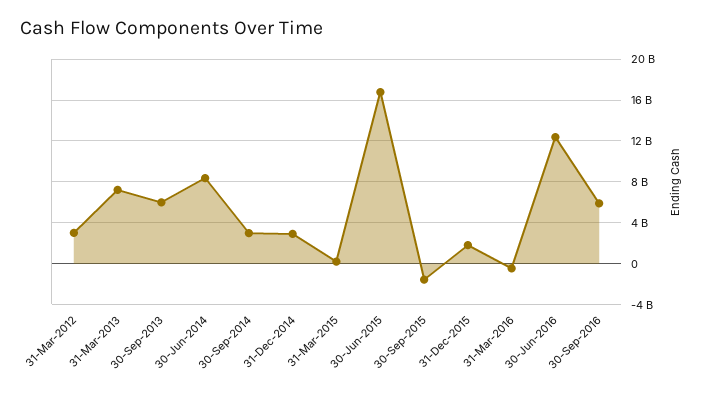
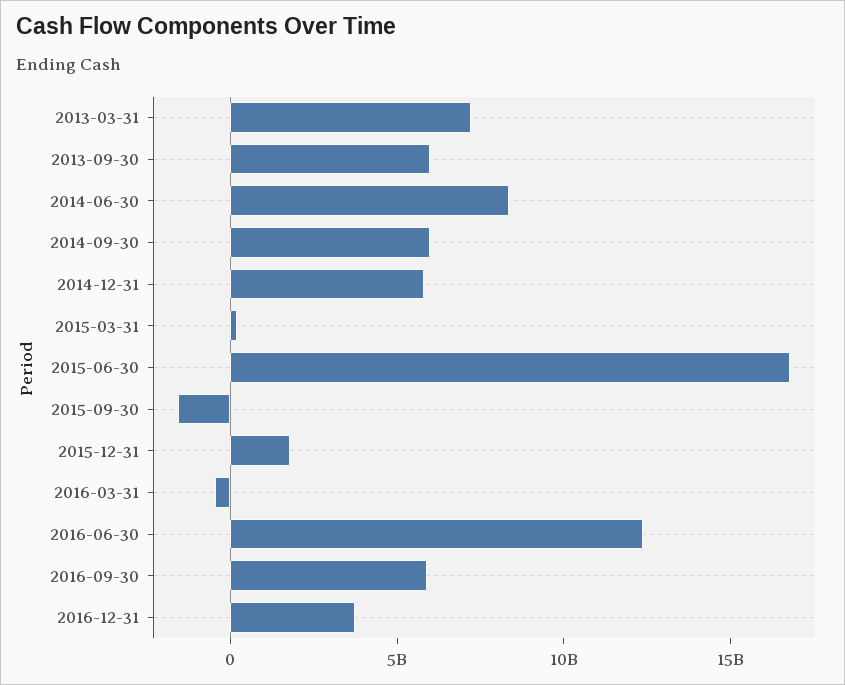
31-Mar-2012: 3000000000 -> none
30-Sep-2014: 3000000000 -> 6000000000
31-Dec-2014: 3000000000 -> 6000000000
2016-12-31: none -> 4000000000

